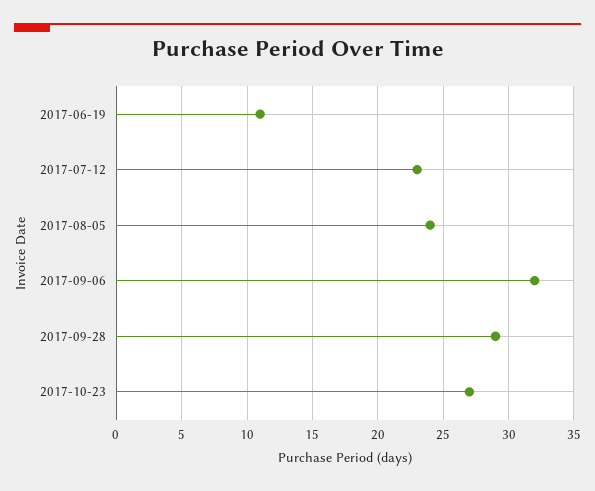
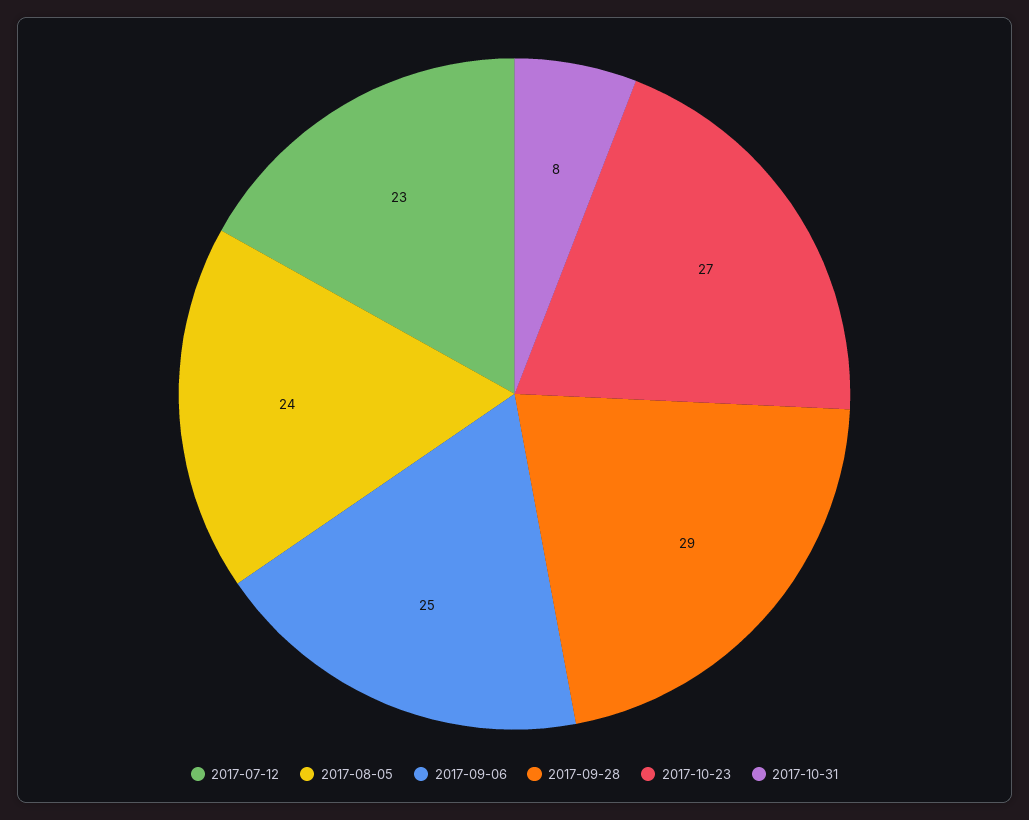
2017-06-19: 11 -> none
2017-09-06: 32 -> 25
2017-10-31: none -> 8

